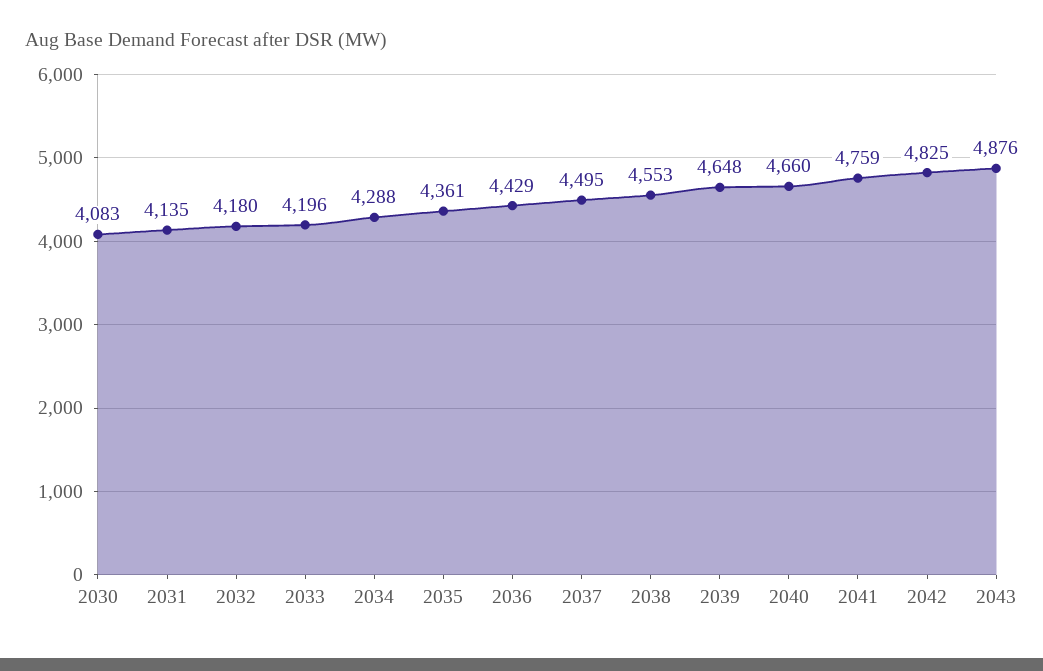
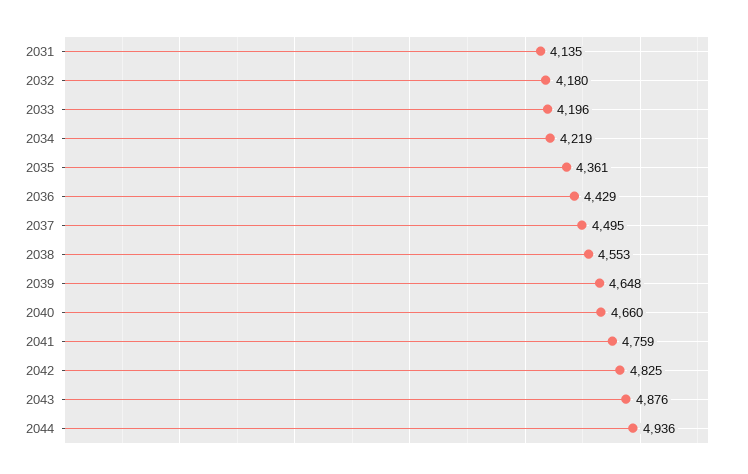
2030: 4083 -> none
2034: 4288 -> 4219
2044: none -> 4936

